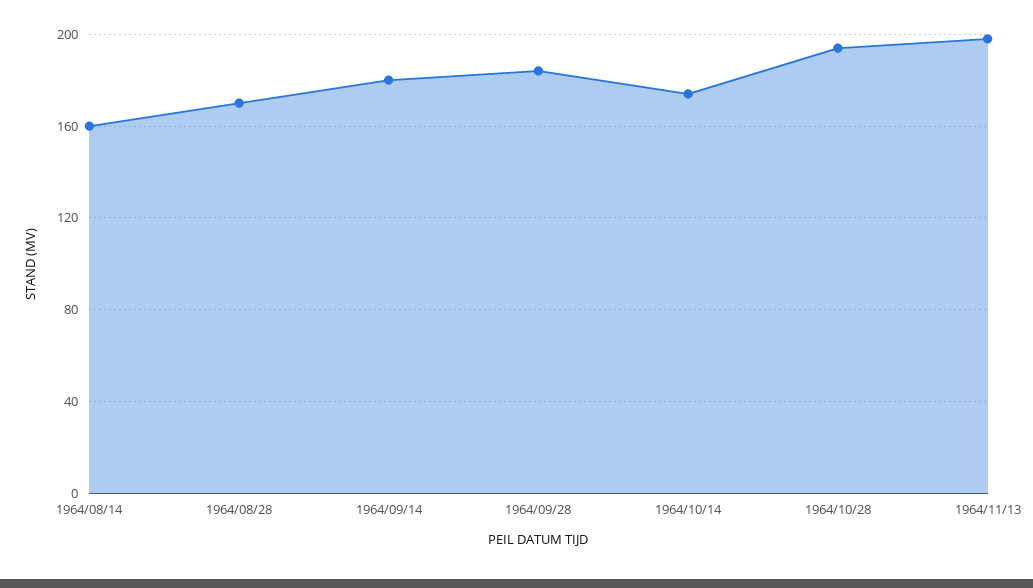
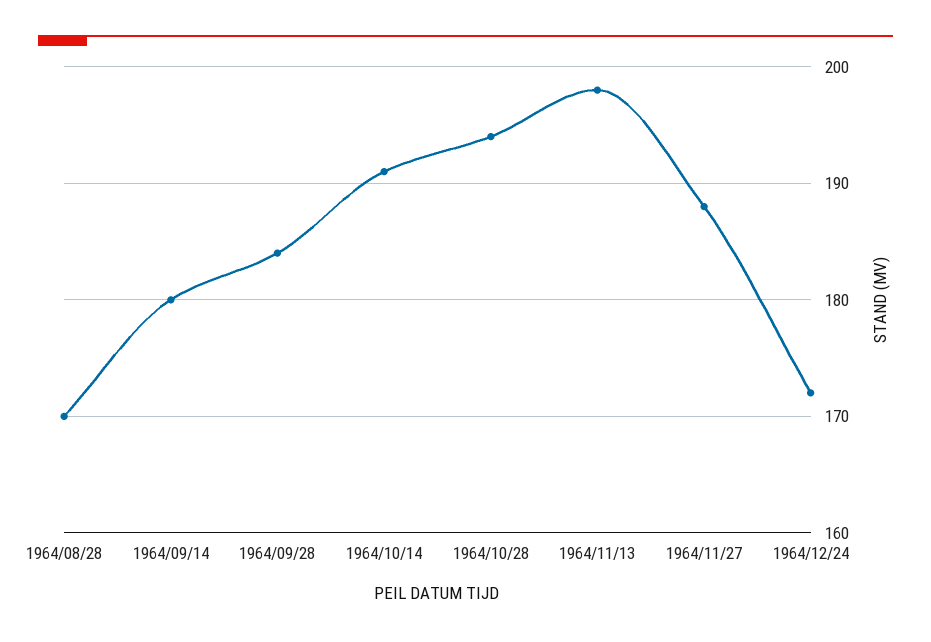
1964/08/14: 160 -> none
1964/10/14: 175 -> 191
1964/11/27: none -> 188
1964/12/24: none -> 172

